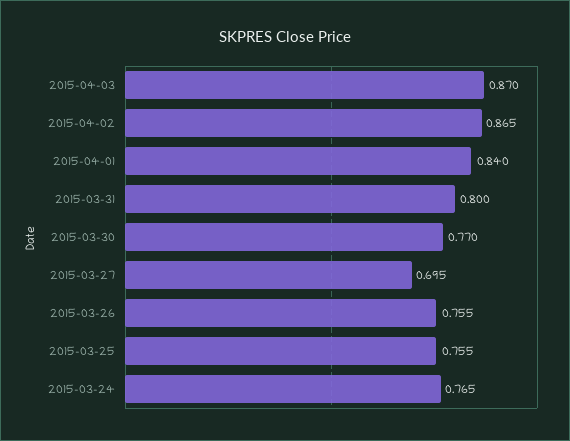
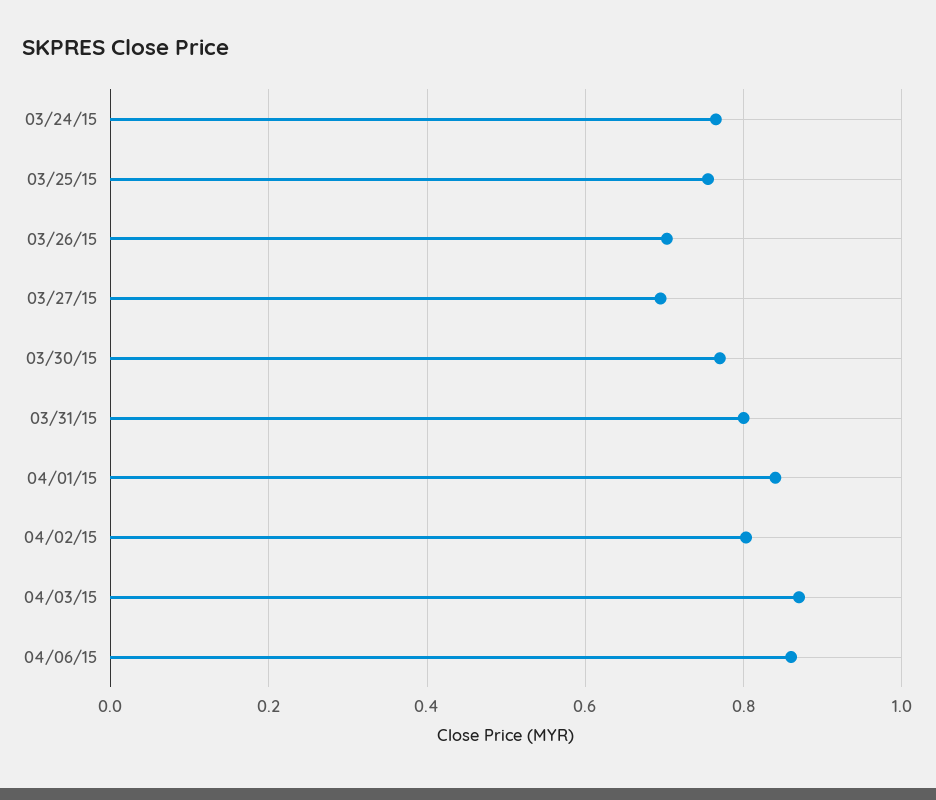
2015-04-02: 0.865 -> 0.8
2015-03-26: 0.755 -> 0.7
04/06/15: none -> 0.86

